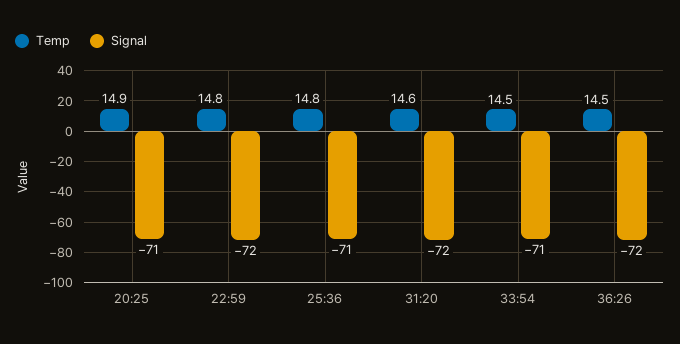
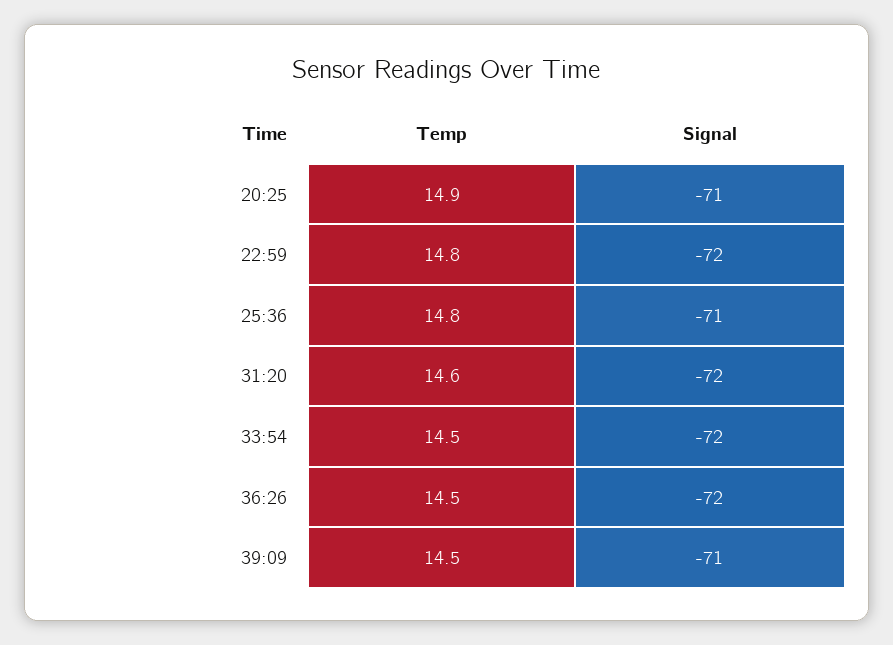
Signal, 33:54: -71 -> -72
Temp, 39:09: none -> 14.5
Signal, 39:09: none -> -71

